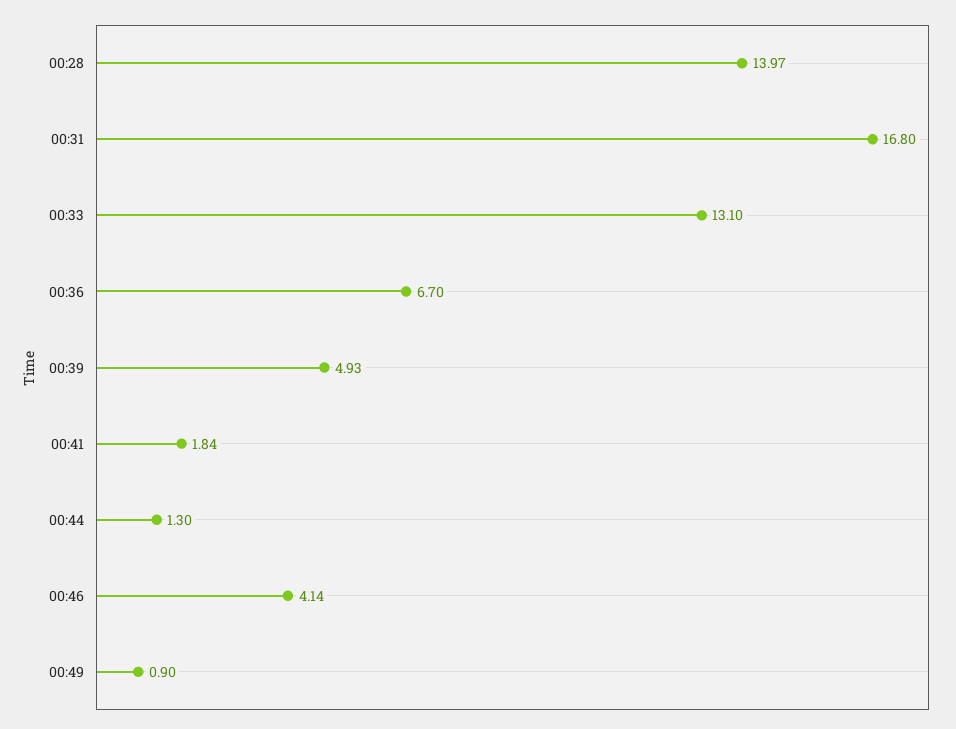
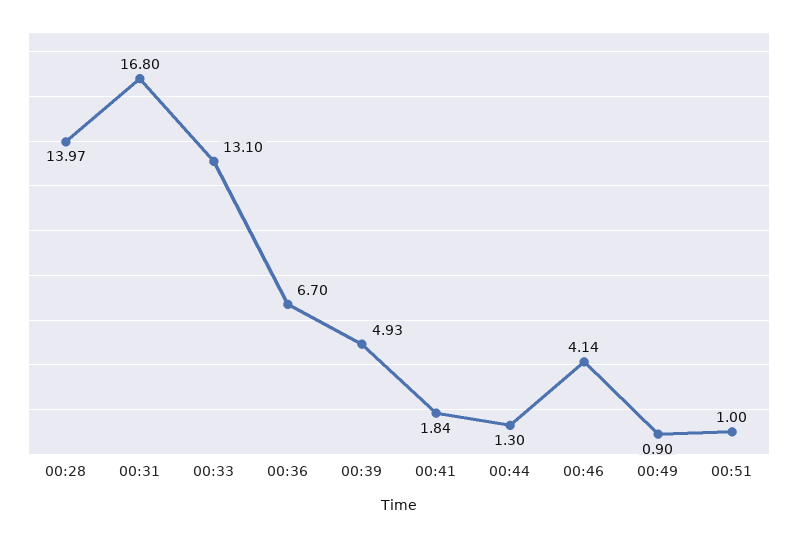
00:51: none -> 1

